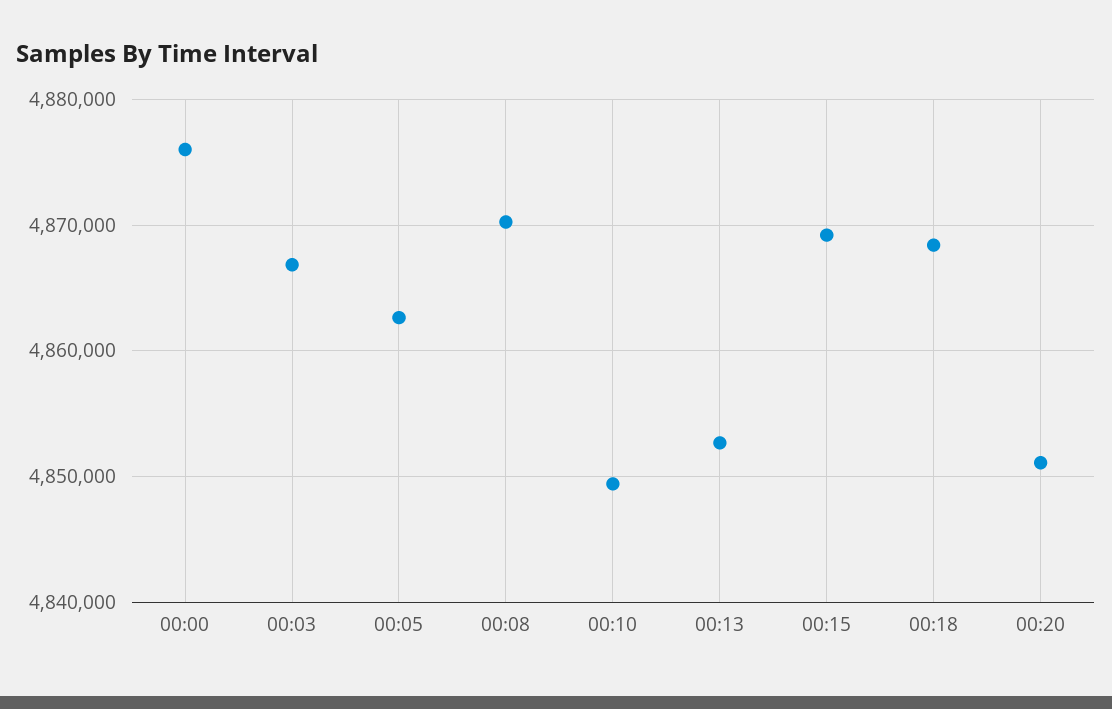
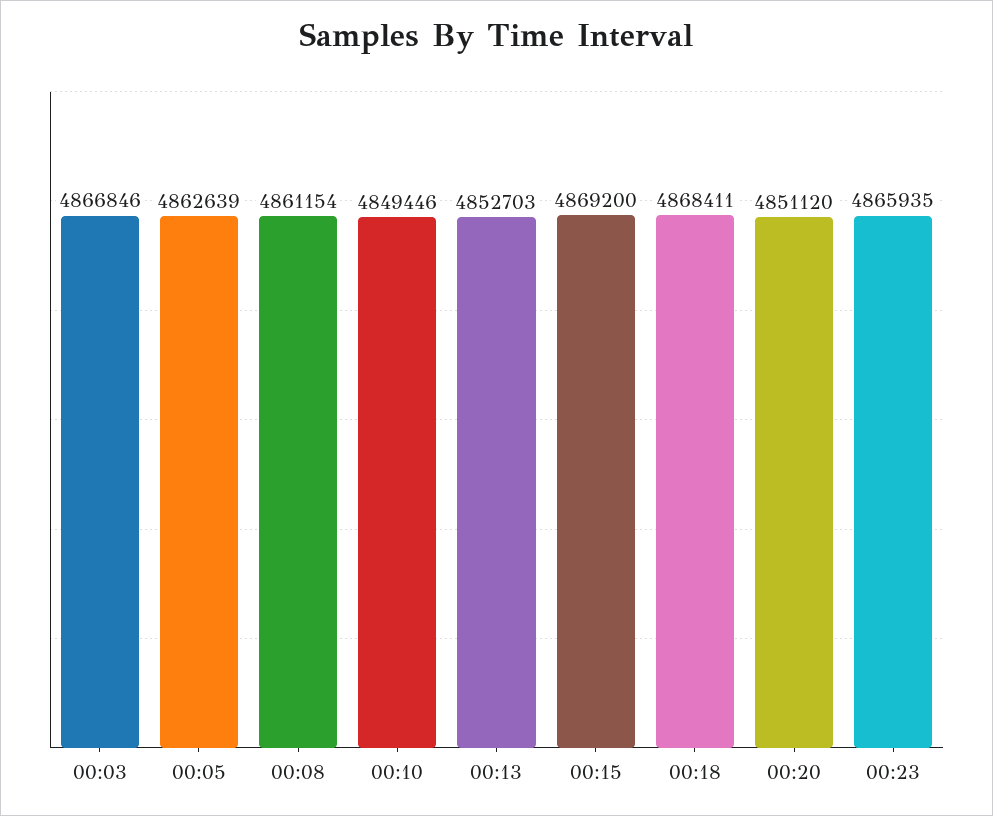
00:00: 4876000 -> none
00:08: 4870000 -> 4861154
00:23: none -> 4865935

